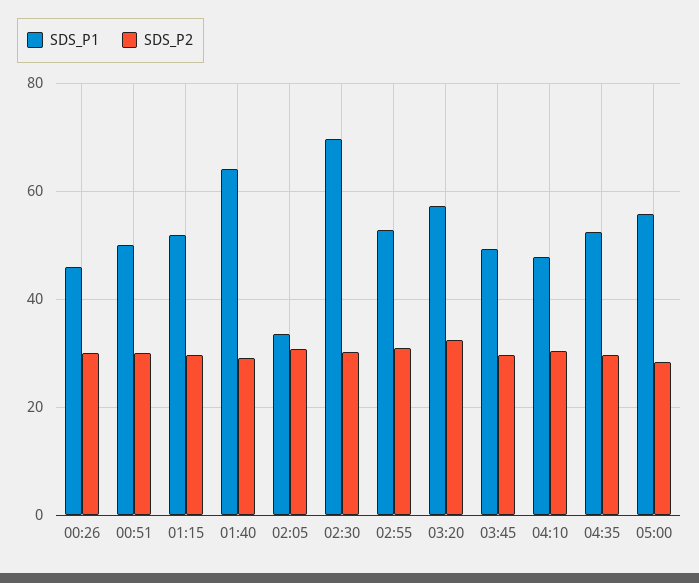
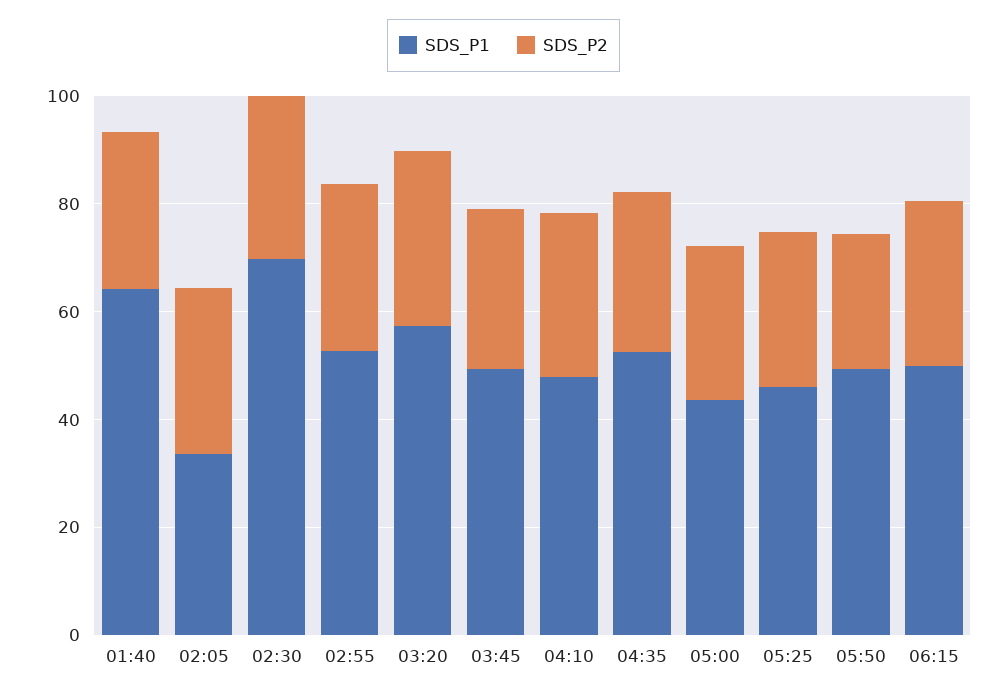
SDS_P1, 00:26: 46 -> none
SDS_P2, 00:26: 30 -> none
SDS_P1, 00:51: 50 -> none
SDS_P2, 00:51: 30 -> none
SDS_P1, 01:15: 52 -> none
SDS_P2, 01:15: 30 -> none
SDS_P1, 05:00: 56 -> 45
SDS_P1, 05:25: none -> 45
SDS_P2, 05:25: none -> 30
SDS_P1, 05:50: none -> 50
SDS_P2, 05:50: none -> 25
SDS_P1, 06:15: none -> 50
SDS_P2, 06:15: none -> 30

